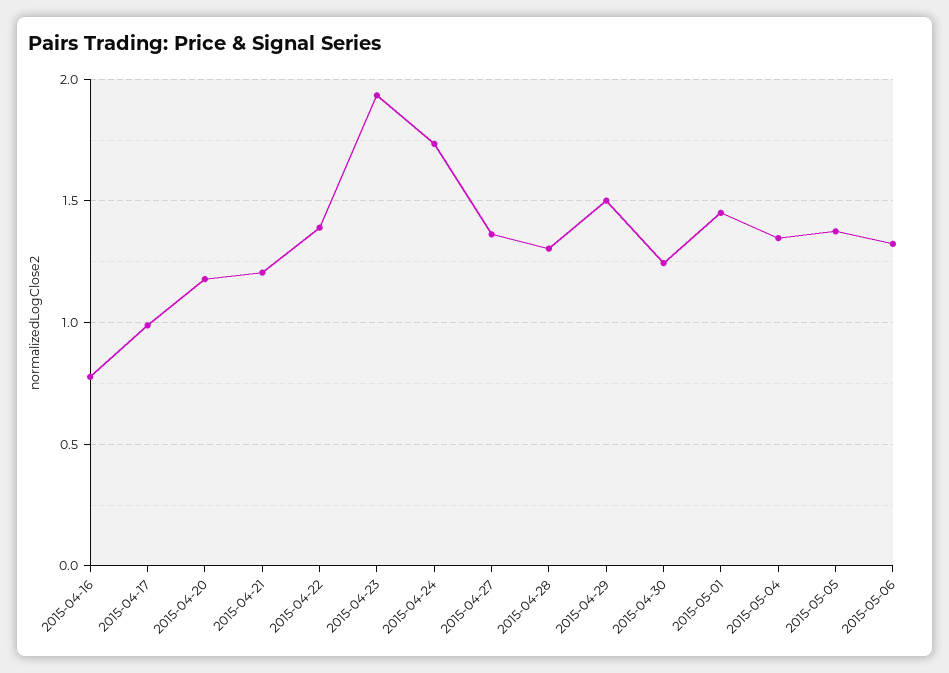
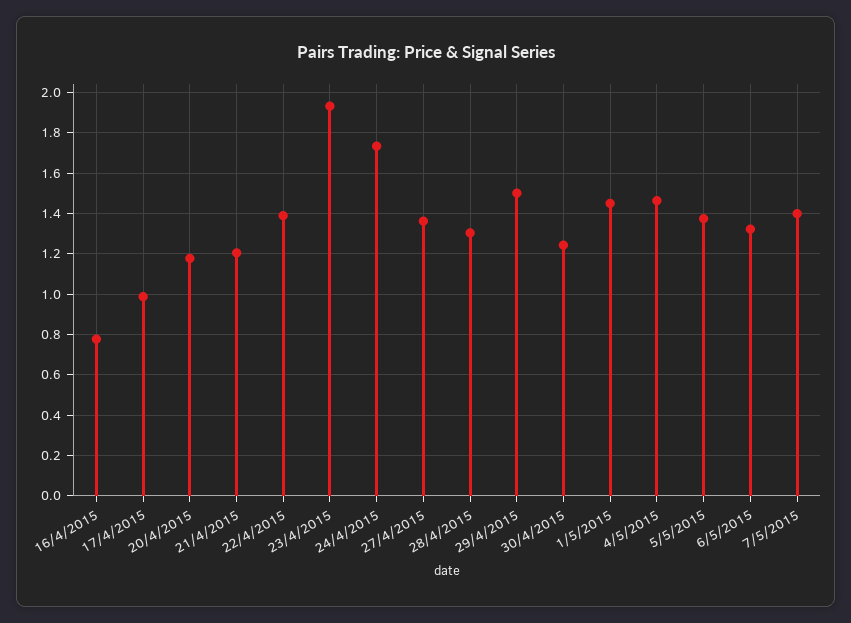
2015-05-04: 1.35 -> 1.45
7/5/2015: none -> 1.4

